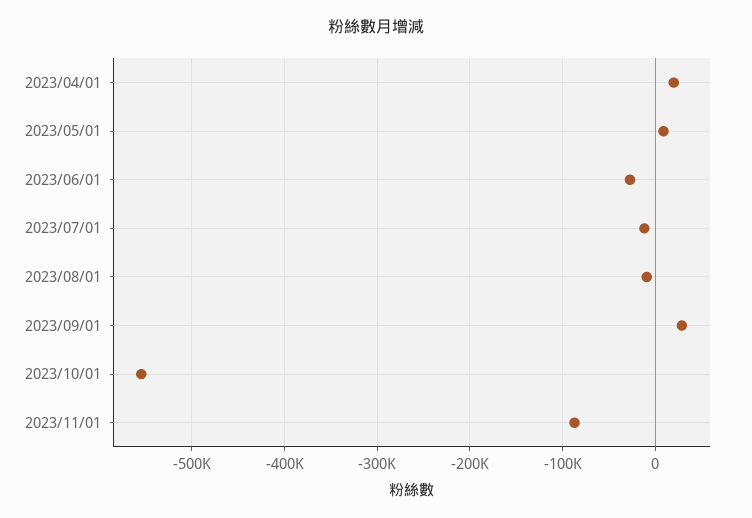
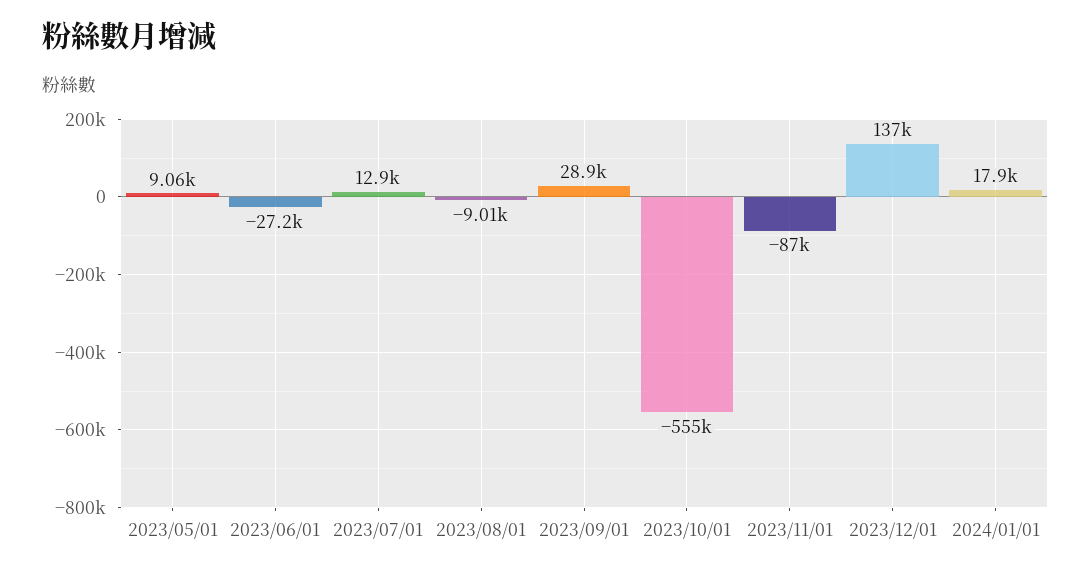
2023/04/01: 20000 -> none
2023/07/01: -10000 -> 12900
2023/12/01: none -> 137000
2024/01/01: none -> 17900

